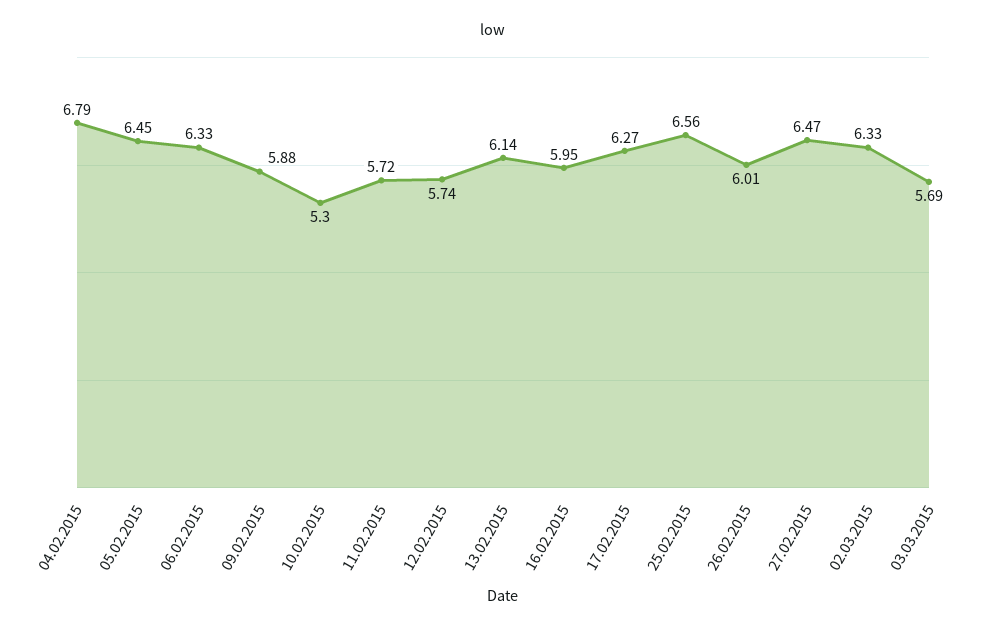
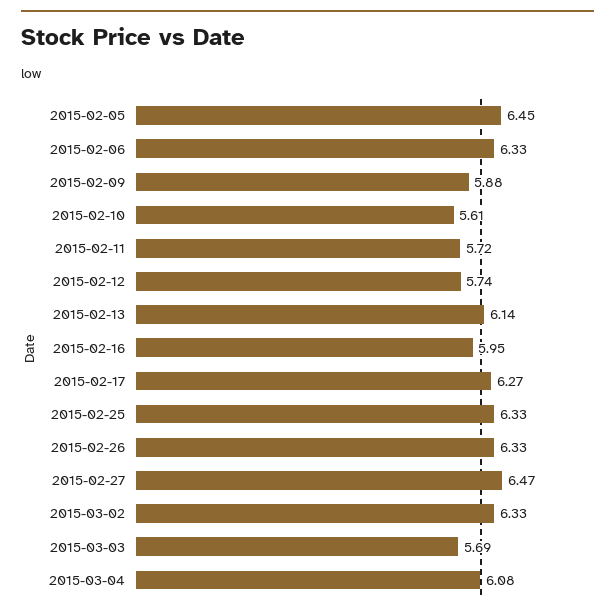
04.02.2015: 6.79 -> none
10.02.2015: 5.3 -> 5.61
25.02.2015: 6.56 -> 6.33
26.02.2015: 6.01 -> 6.33
2015-03-04: none -> 6.08

